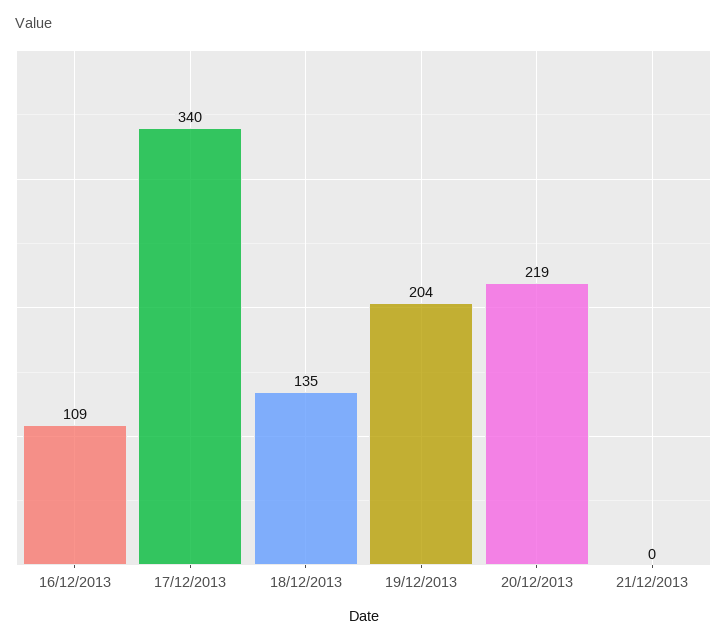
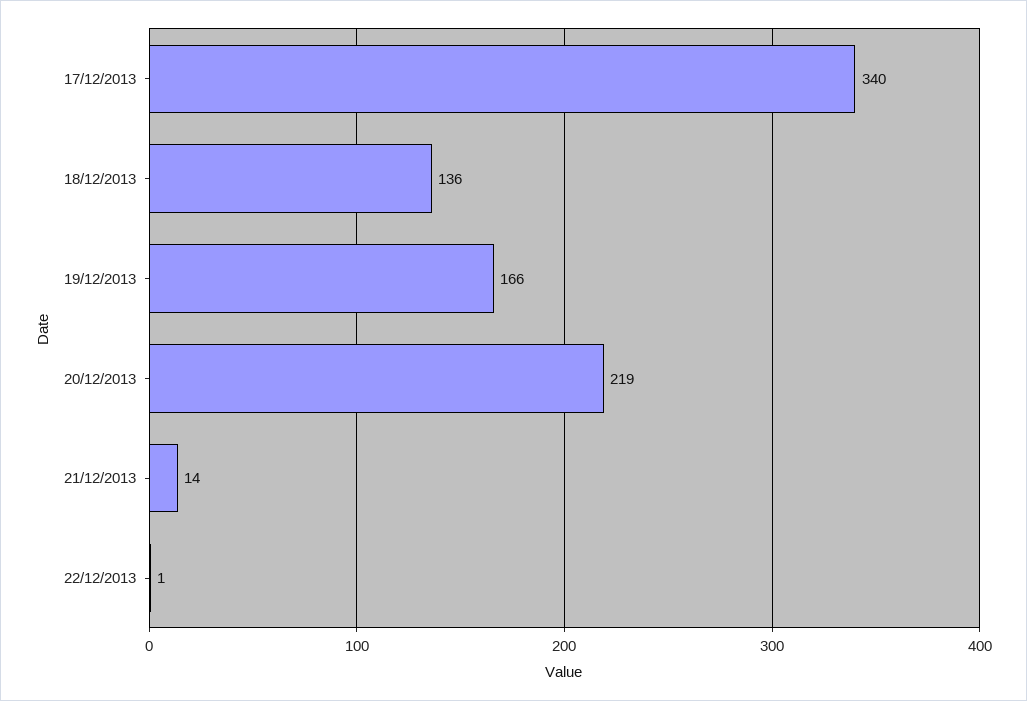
16/12/2013: 109 -> none
18/12/2013: 135 -> 136
19/12/2013: 204 -> 166
21/12/2013: 0 -> 14
22/12/2013: none -> 1

